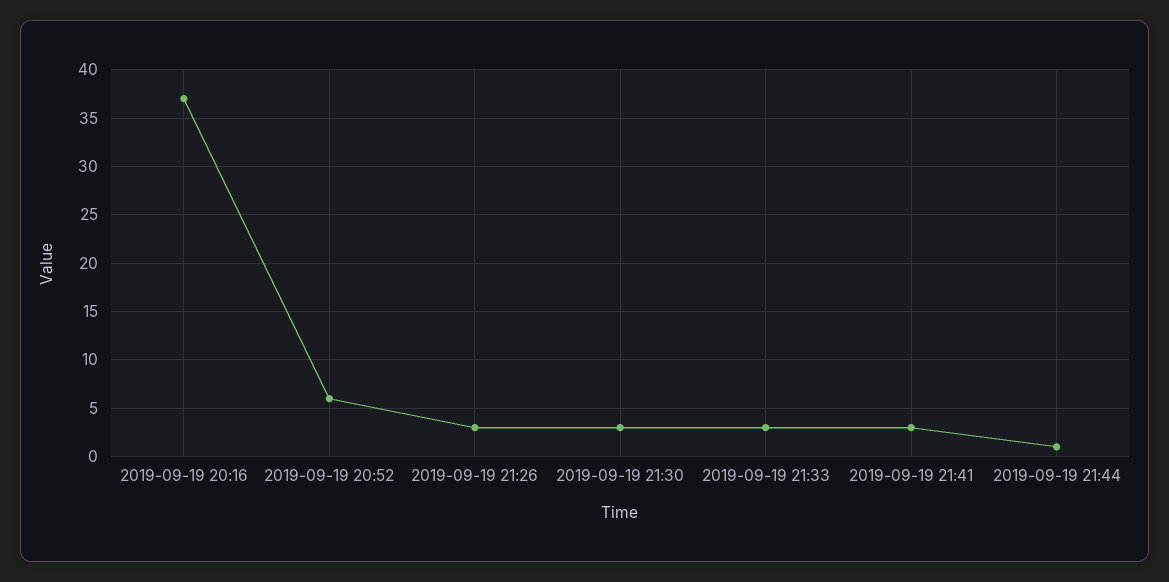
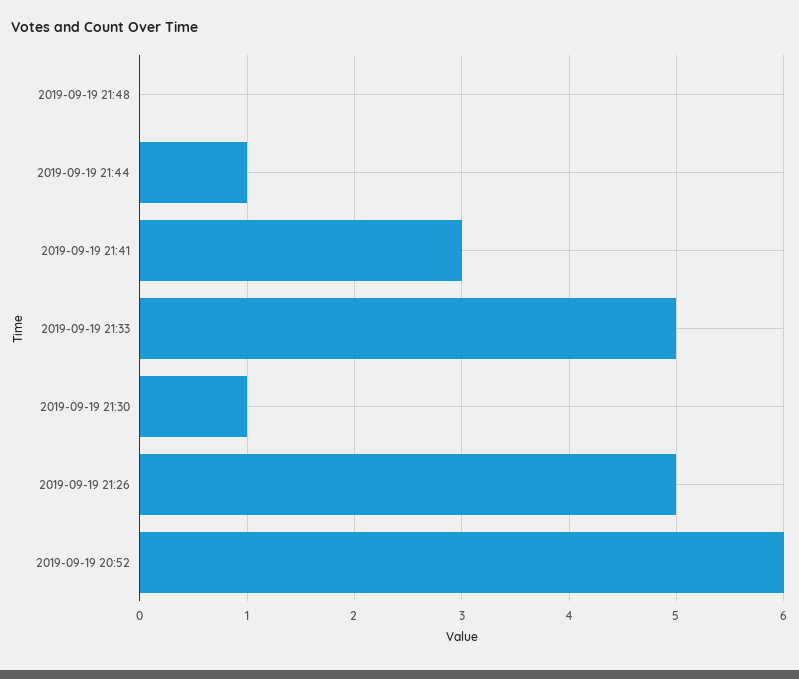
2019-09-19 20:16: 37 -> none
2019-09-19 21:26: 3 -> 5
2019-09-19 21:30: 3 -> 1
2019-09-19 21:33: 3 -> 5
2019-09-19 21:48: none -> 0

